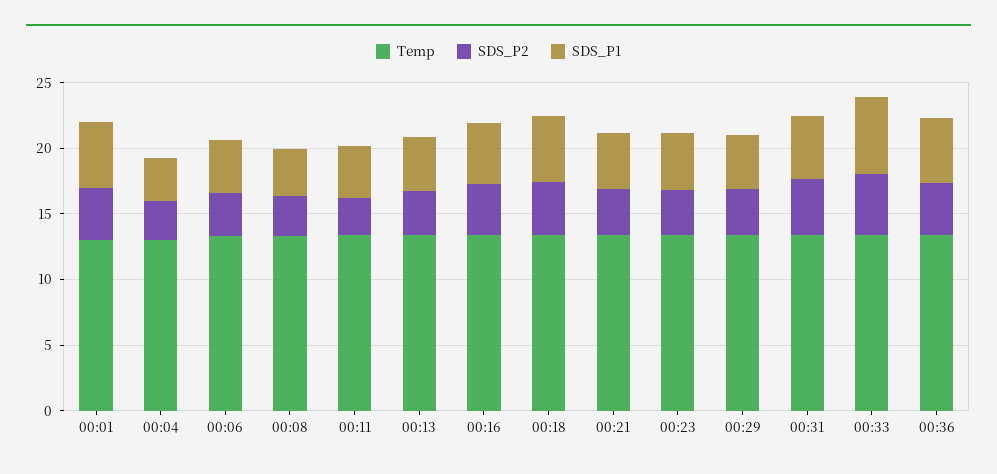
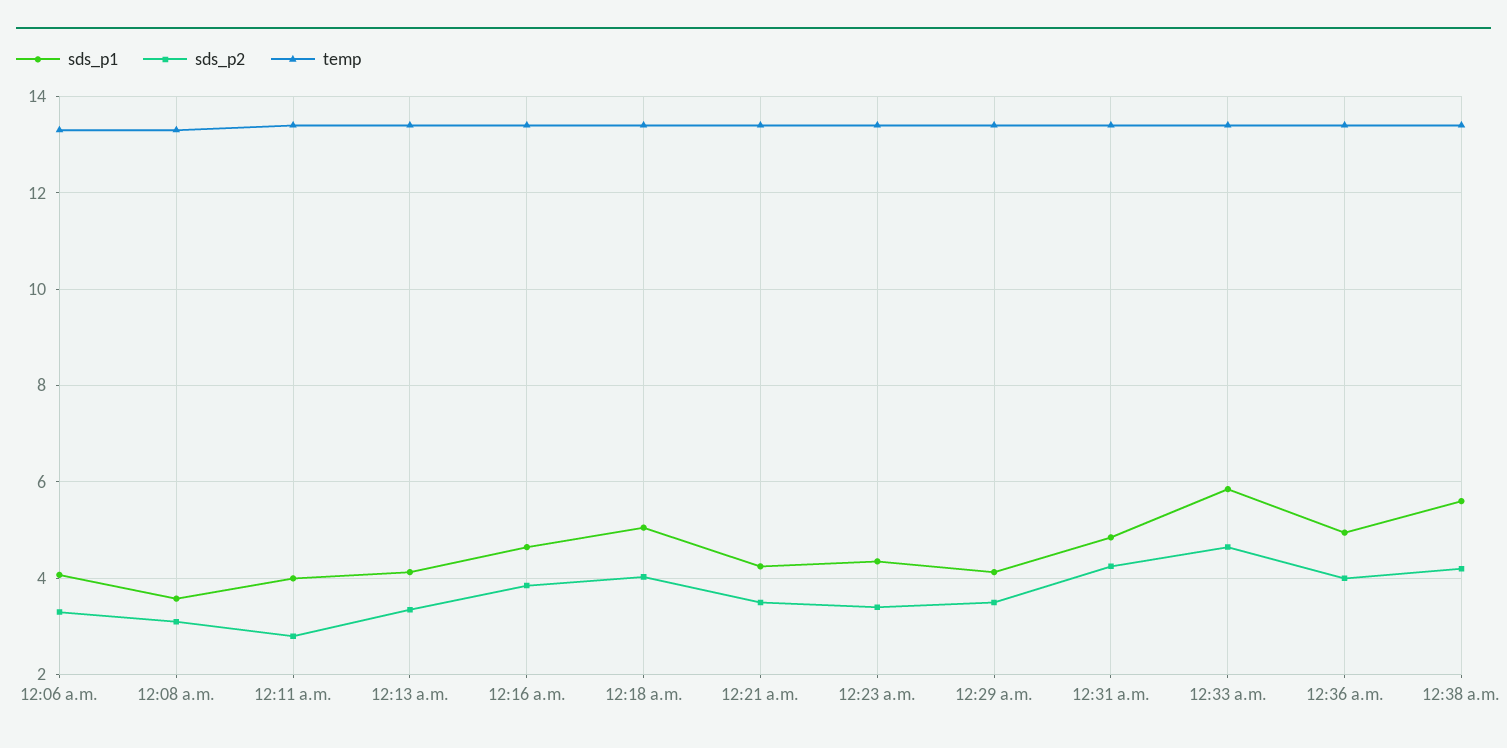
Temp, 00:01: 13 -> none
SDS_P2, 00:01: 4 -> none
SDS_P1, 00:01: 5 -> none
Temp, 00:04: 13 -> none
SDS_P2, 00:04: 3 -> none
SDS_P1, 00:04: 3 -> none
SDS_P1, 12:38 a.m.: none -> 5.6
SDS_P2, 12:38 a.m.: none -> 4.2
Temp, 12:38 a.m.: none -> 13.4

